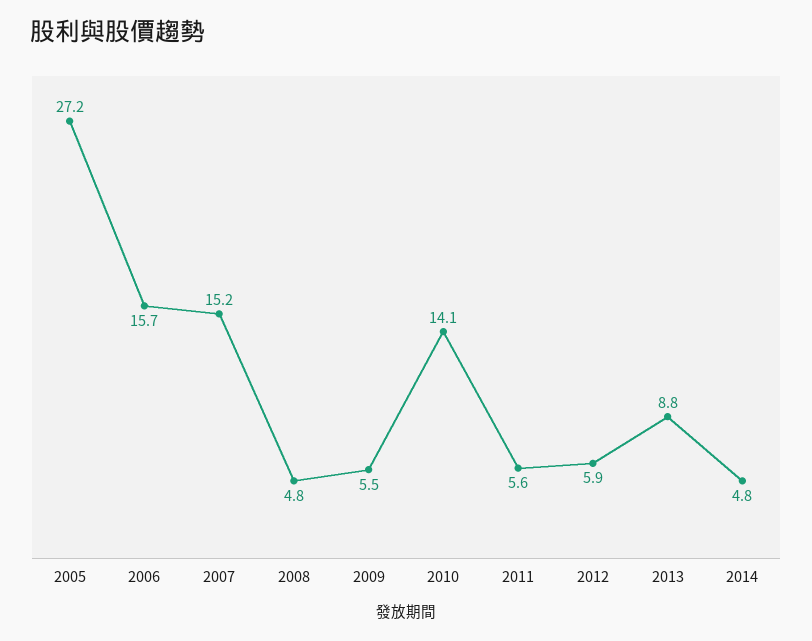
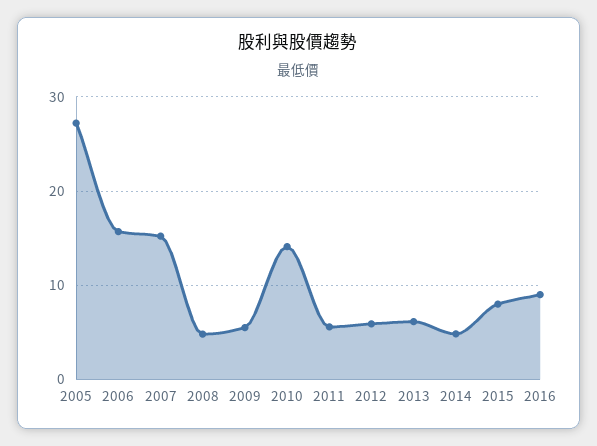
2013: 8.8 -> 6
2015: none -> 8
2016: none -> 9

